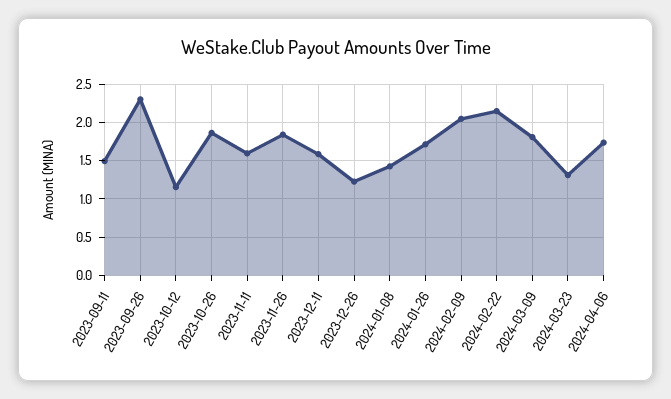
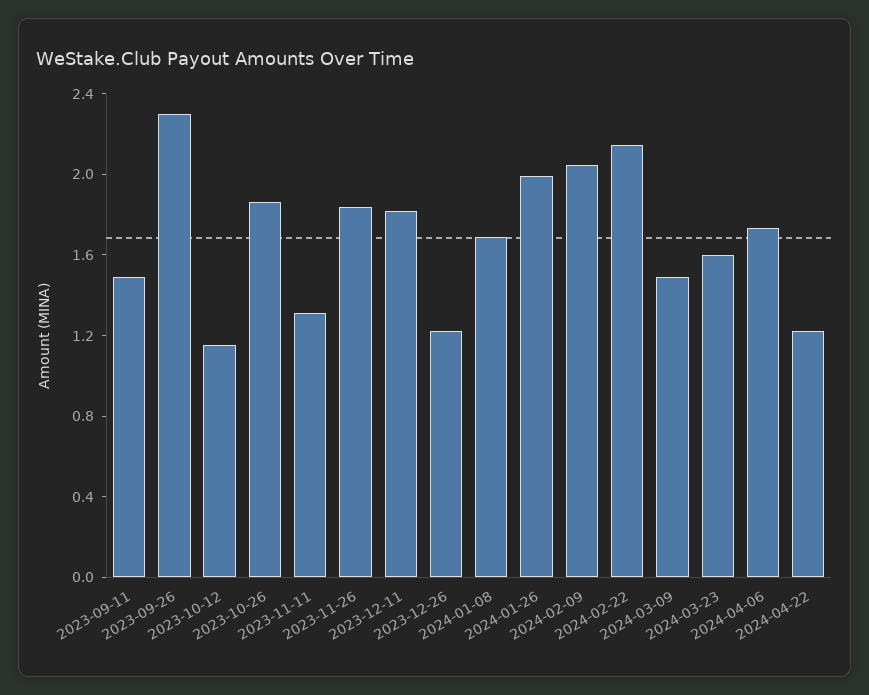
2023-11-11: 1.6 -> 1.3
2023-12-11: 1.6 -> 1.8
2024-01-08: 1.4 -> 1.7
2024-01-26: 1.7 -> 2
2024-03-09: 1.8 -> 1.5
2024-03-23: 1.3 -> 1.6
2024-04-22: none -> 1.2

